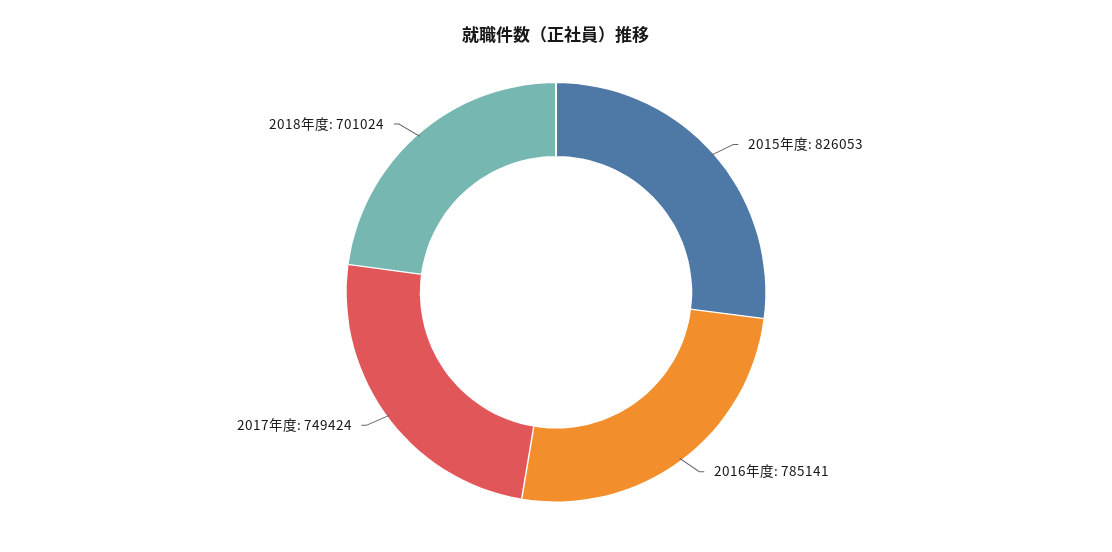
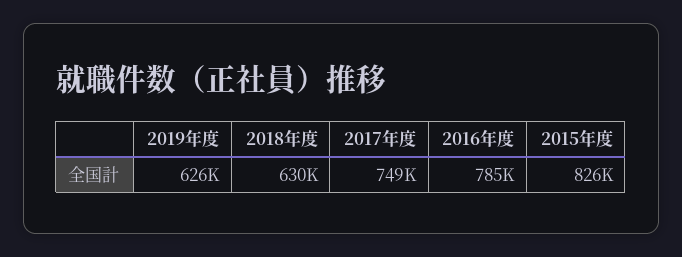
2018年度: 701024 -> 630000
2019年度: none -> 626000

